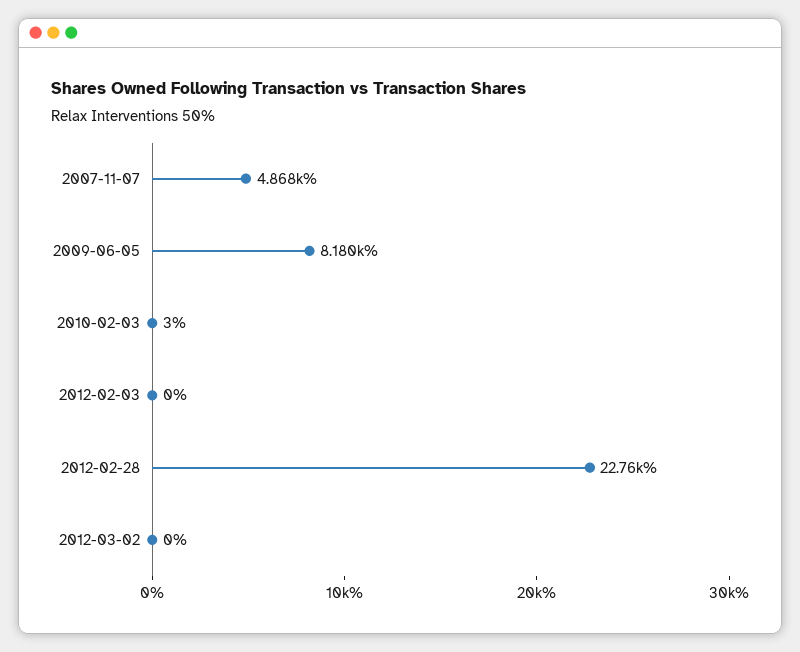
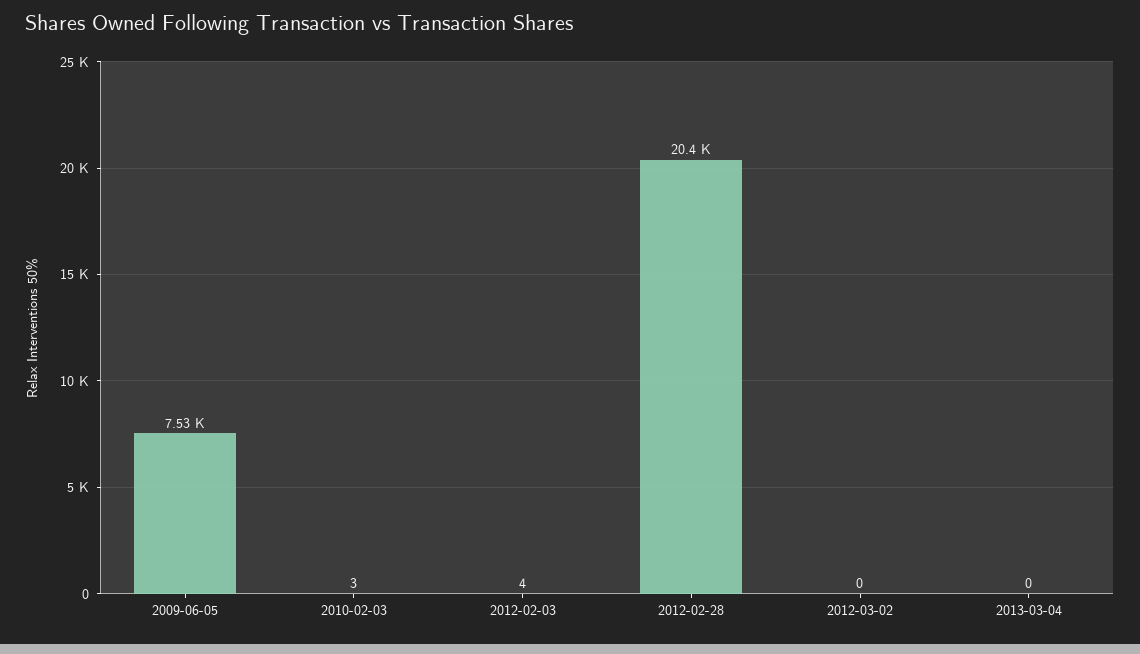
2007-11-07: 4868 -> none
2009-06-05: 8180 -> 7530
2012-02-03: 0 -> 4
2012-02-28: 22760 -> 20400
2013-03-04: none -> 0

